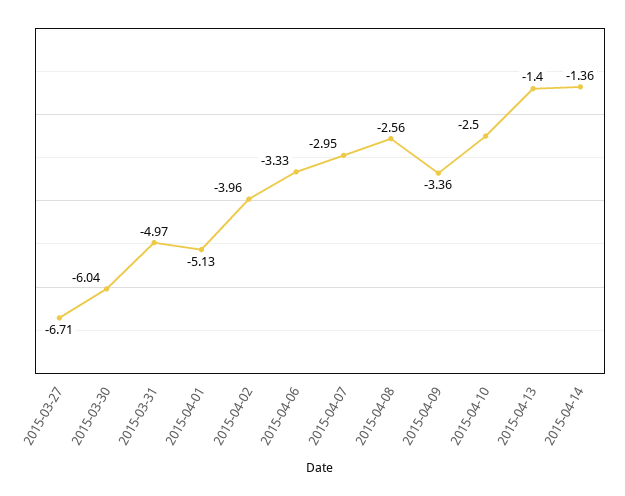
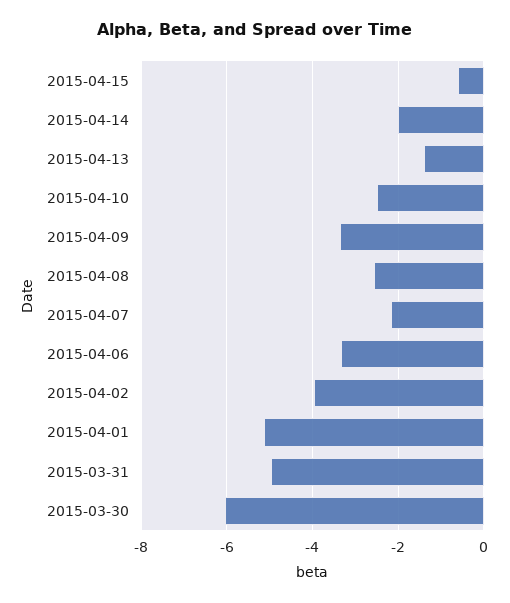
2015-03-27: -6.71 -> none
2015-04-07: -2.95 -> -2.2
2015-04-14: -1.36 -> -2
2015-04-15: none -> -0.6

